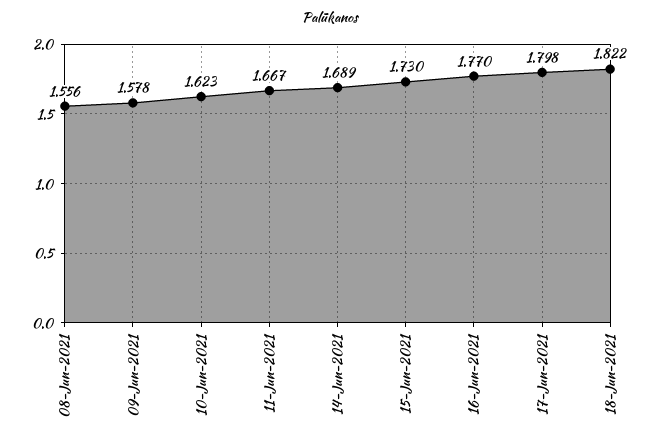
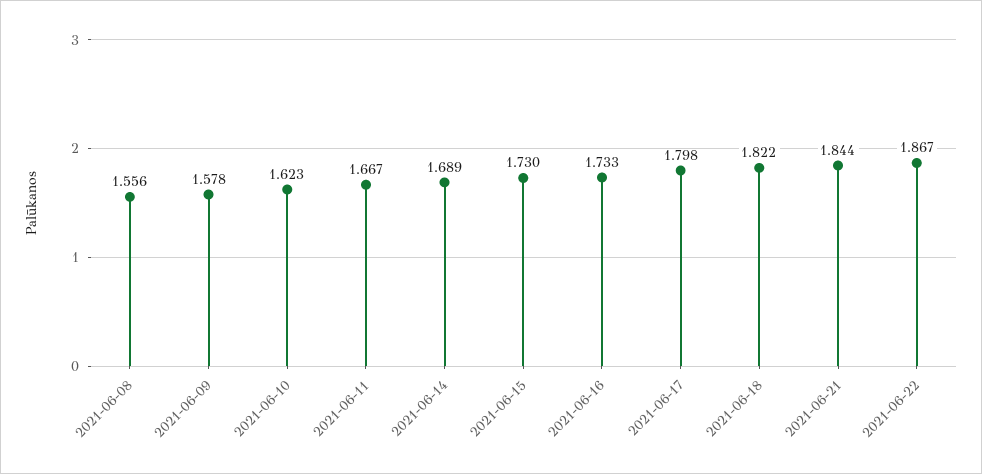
16-Jun-2021: 1.77 -> 1.733
2021-06-21: none -> 1.844
2021-06-22: none -> 1.867

